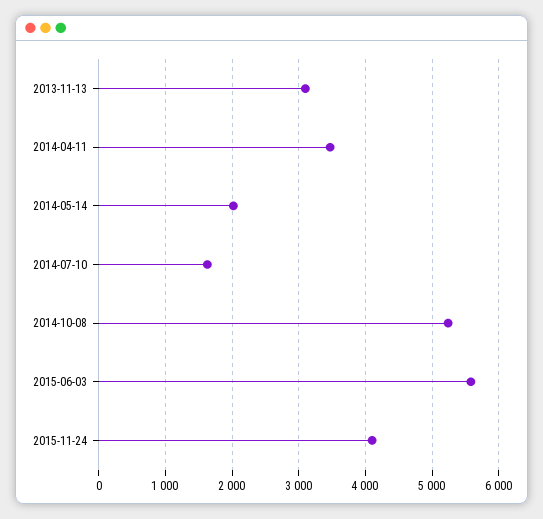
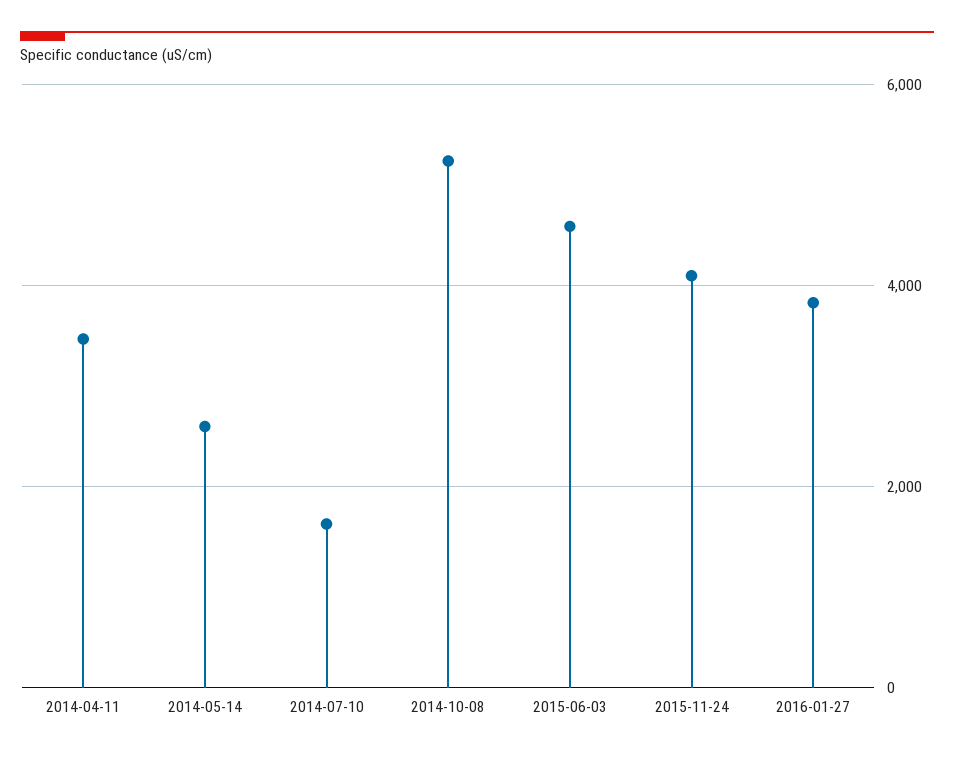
2013-11-13: 3100 -> none
2014-05-14: 2000 -> 2600
2015-06-03: 5600 -> 4600
2016-01-27: none -> 3800

